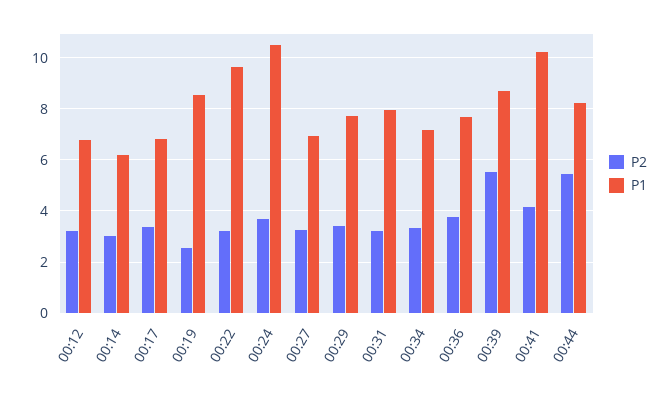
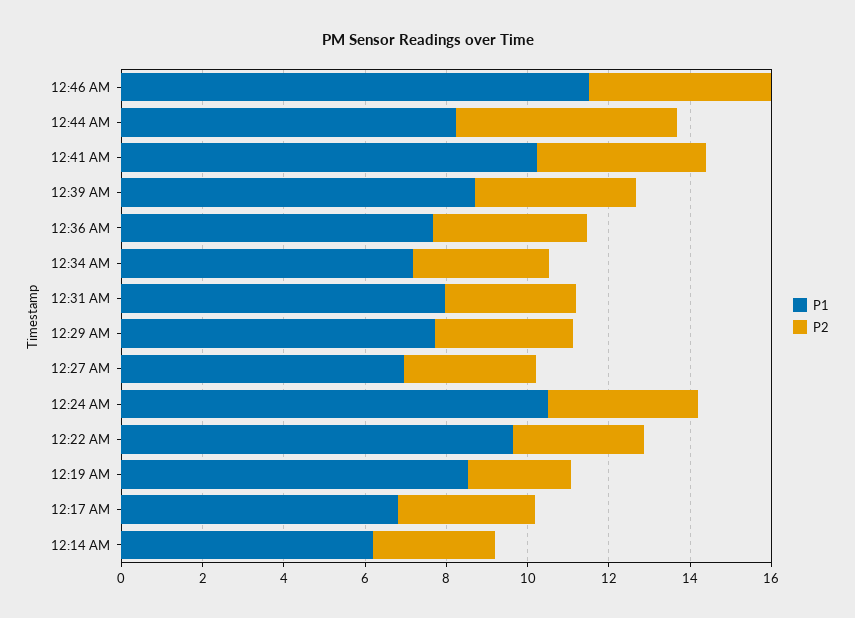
P2, 00:12: 3.25 -> none
P1, 00:12: 6.75 -> none
P2, 00:39: 5.5 -> 4
P1, 12:46 AM: none -> 11.5
P2, 12:46 AM: none -> 4.5

